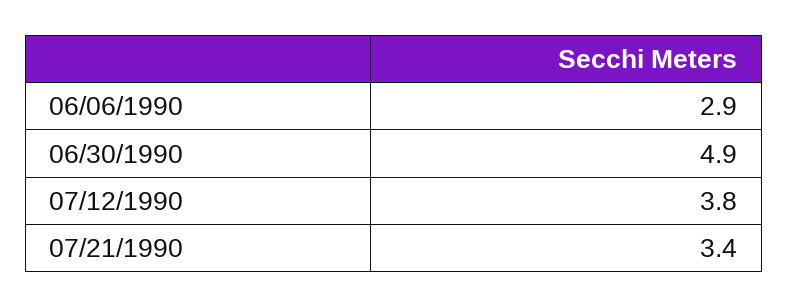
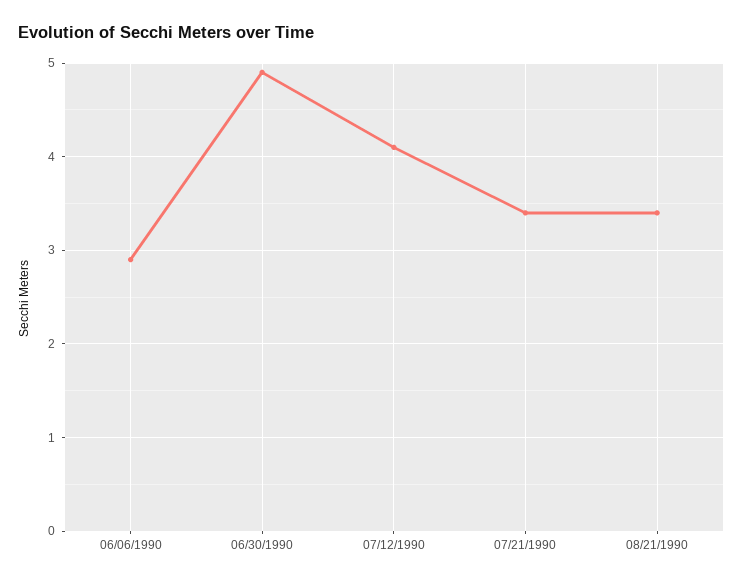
07/12/1990: 3.8 -> 4.1
08/21/1990: none -> 3.4

